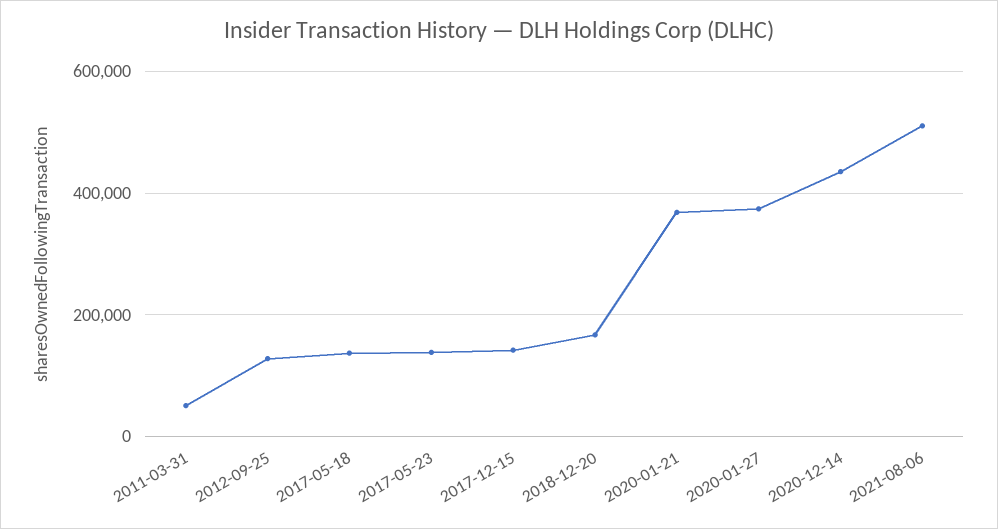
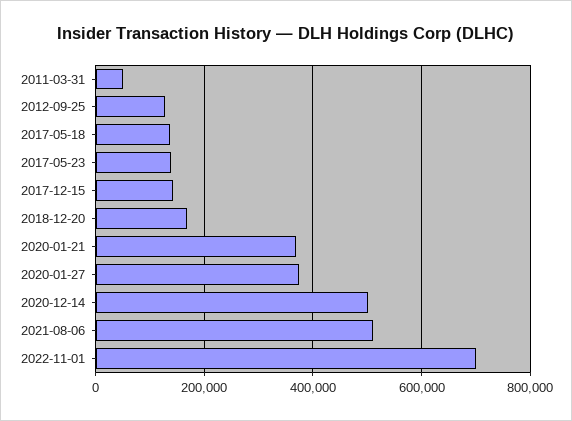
2020-12-14: 440000 -> 500000
2022-11-01: none -> 700000

